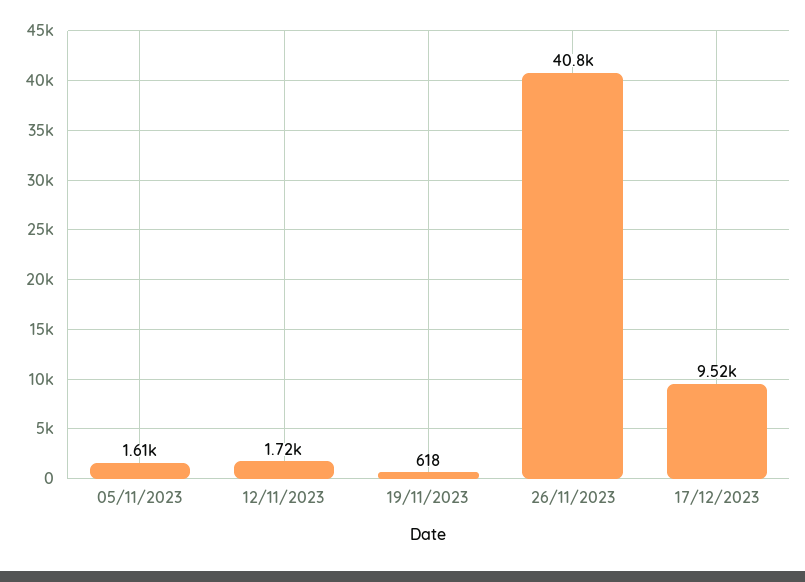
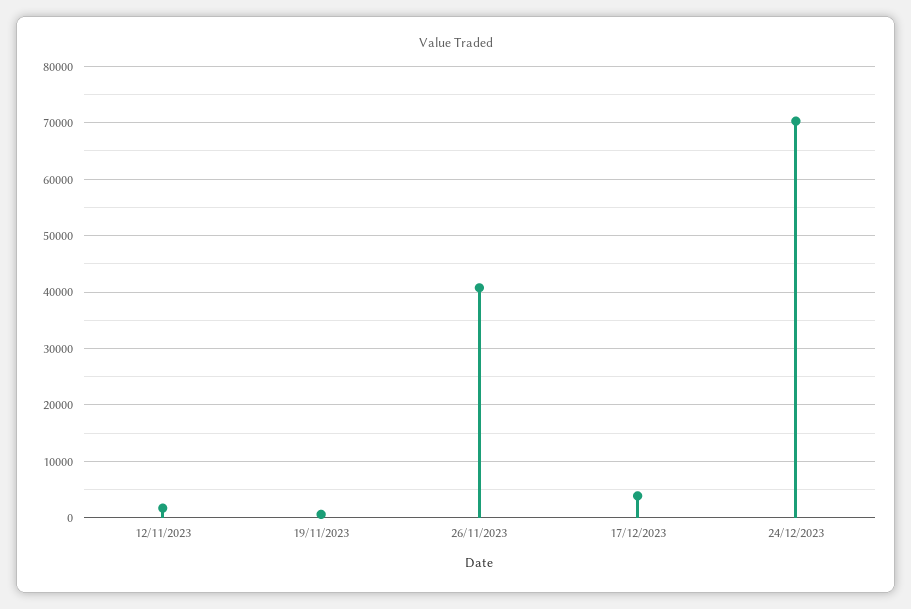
05/11/2023: 1610 -> none
17/12/2023: 9520 -> 4000
24/12/2023: none -> 70000

